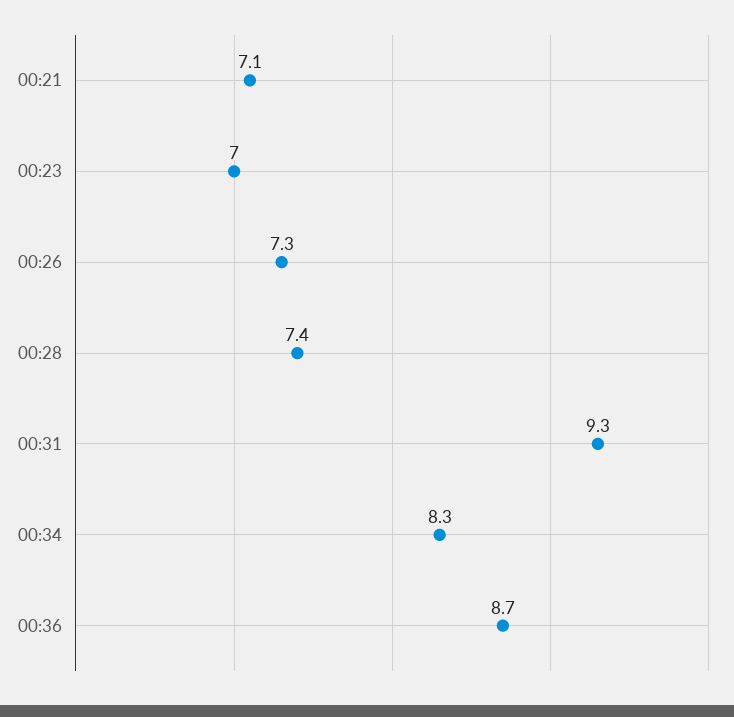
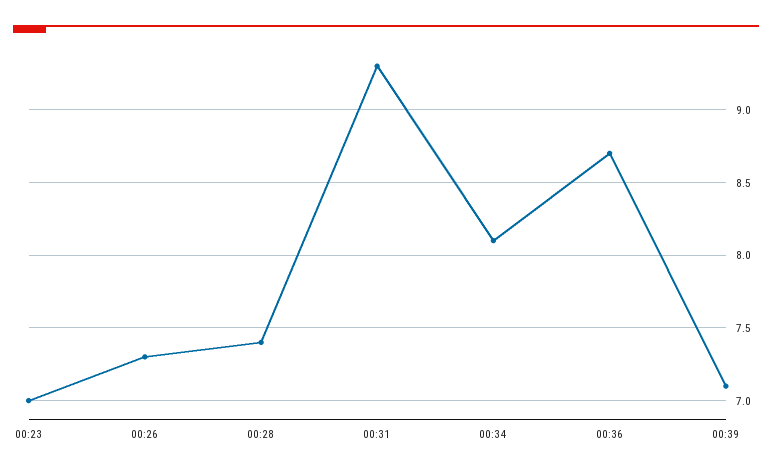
00:21: 7.1 -> none
00:34: 8.3 -> 8.1
00:39: none -> 7.1

